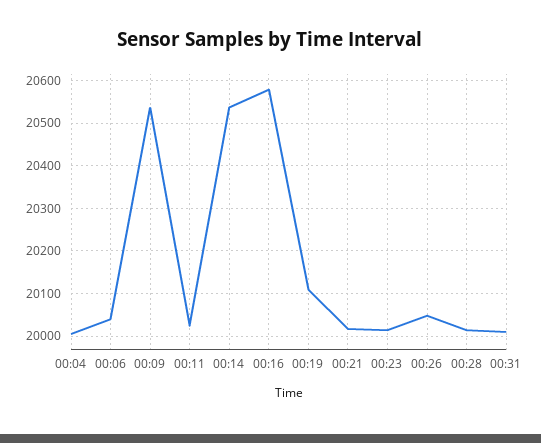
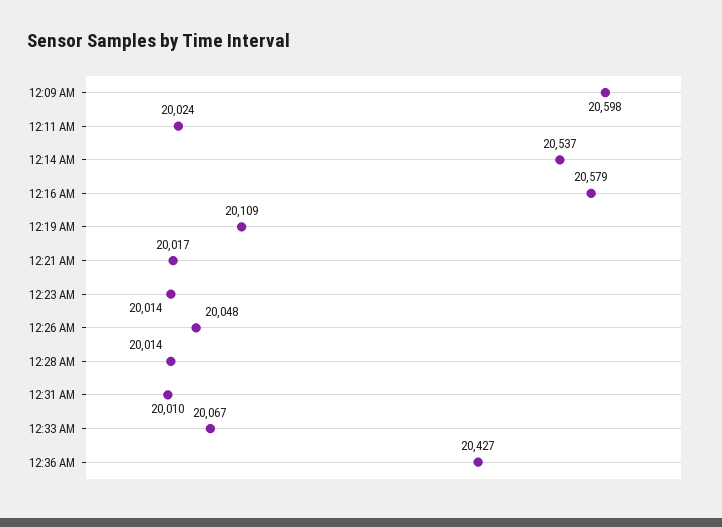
00:04: 20000 -> none
00:06: 20040 -> none
00:09: 20540 -> 20598
12:33 AM: none -> 20067
12:36 AM: none -> 20427

